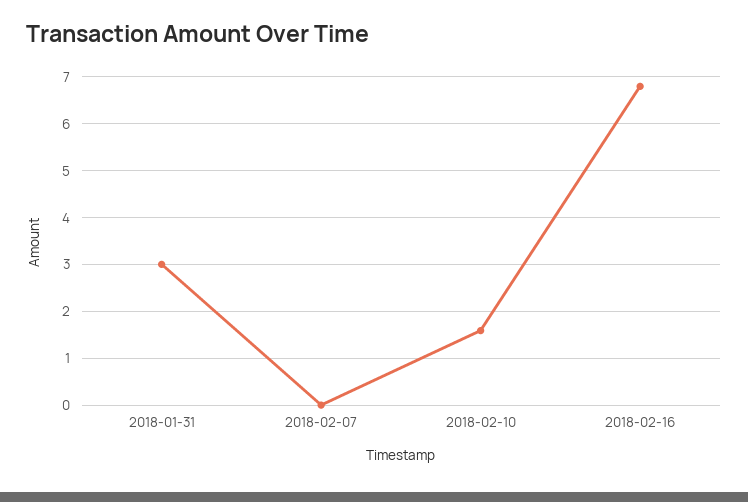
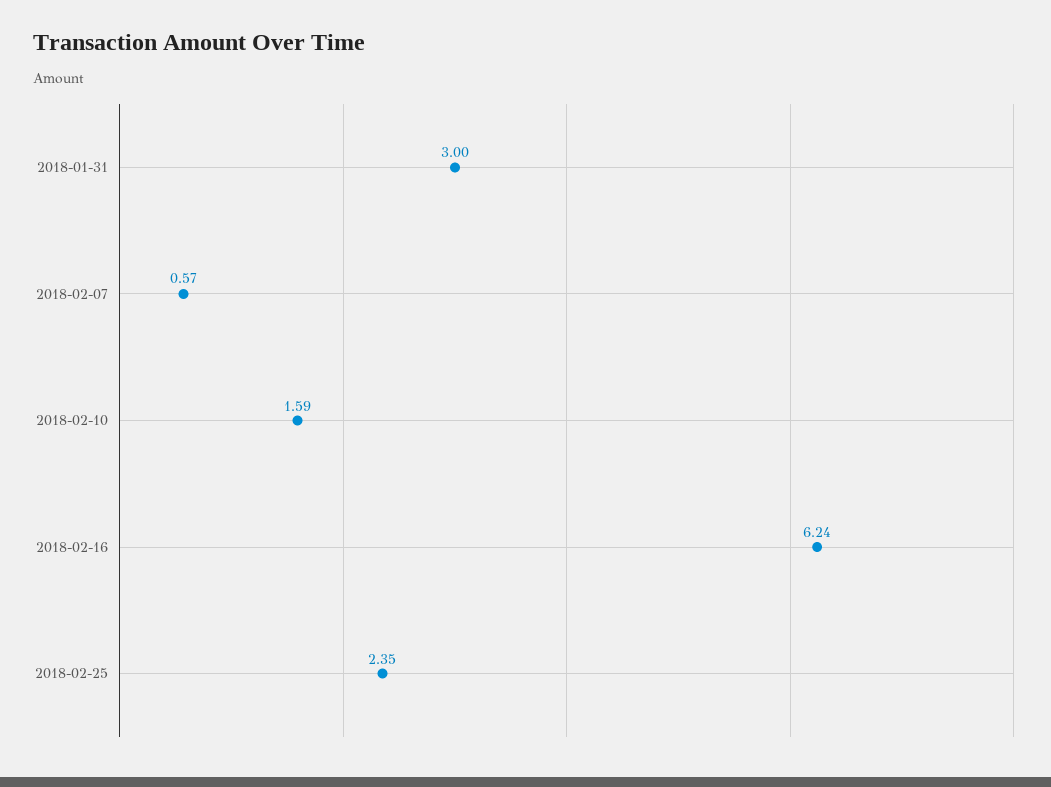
2018-02-07: 0 -> 0.57
2018-02-16: 6.8 -> 6.24
2018-02-25: none -> 2.35

